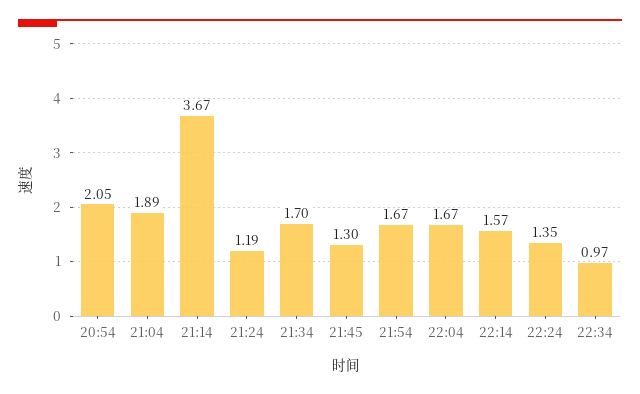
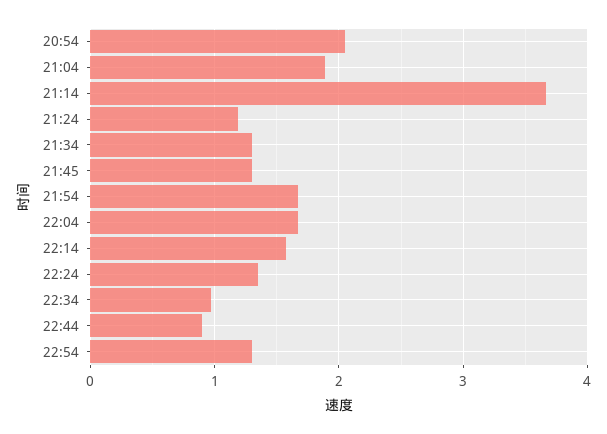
21:34: 1.7 -> 1.3
22:44: none -> 0.9
22:54: none -> 1.3

